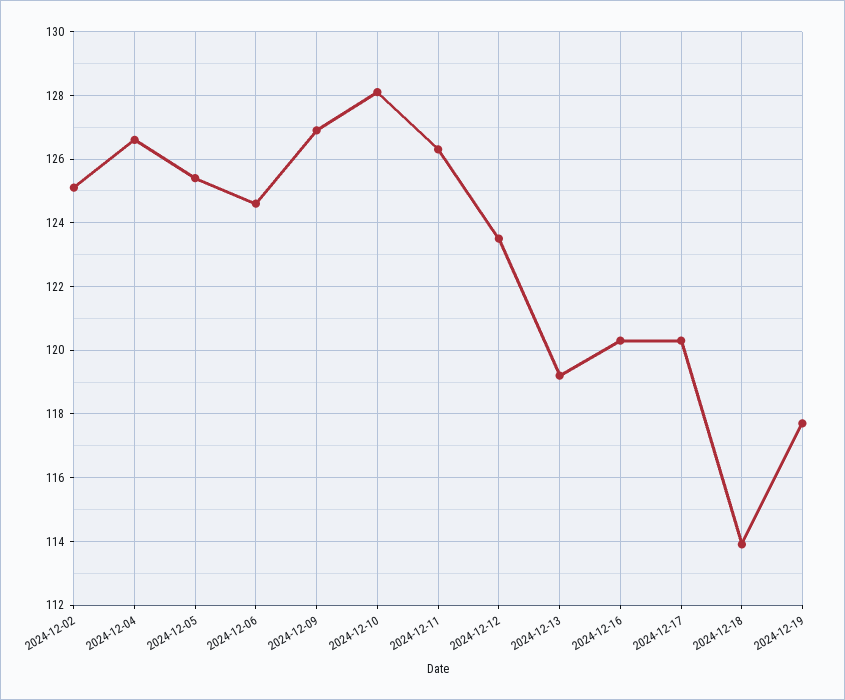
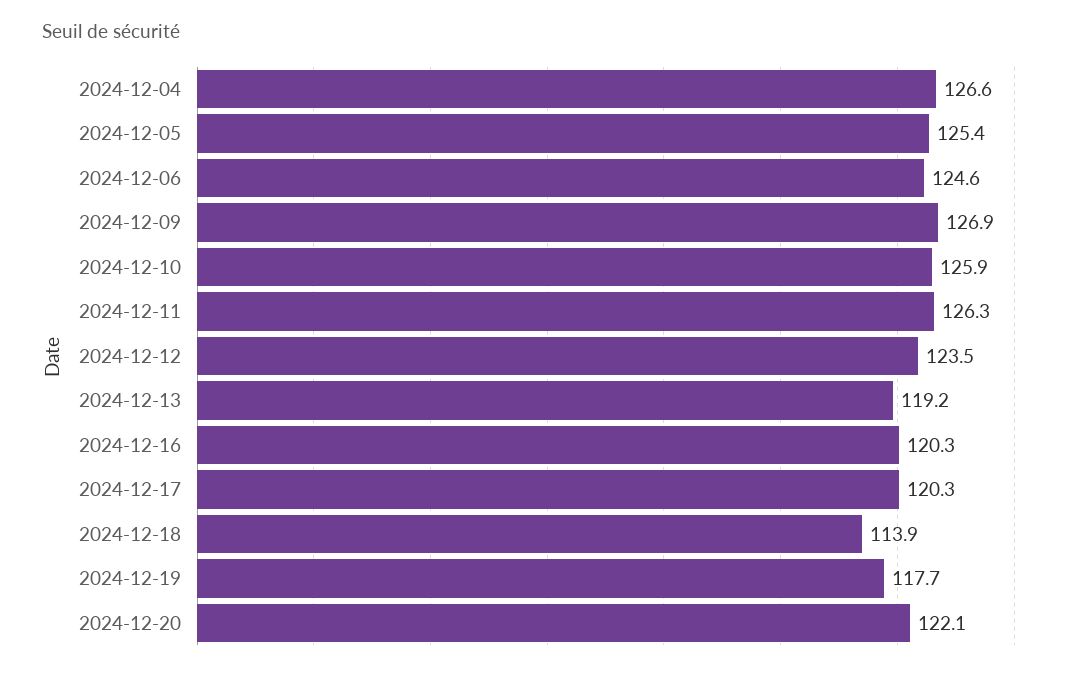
2024-12-02: 125 -> none
2024-12-10: 128 -> 125.9
2024-12-20: none -> 122.1

